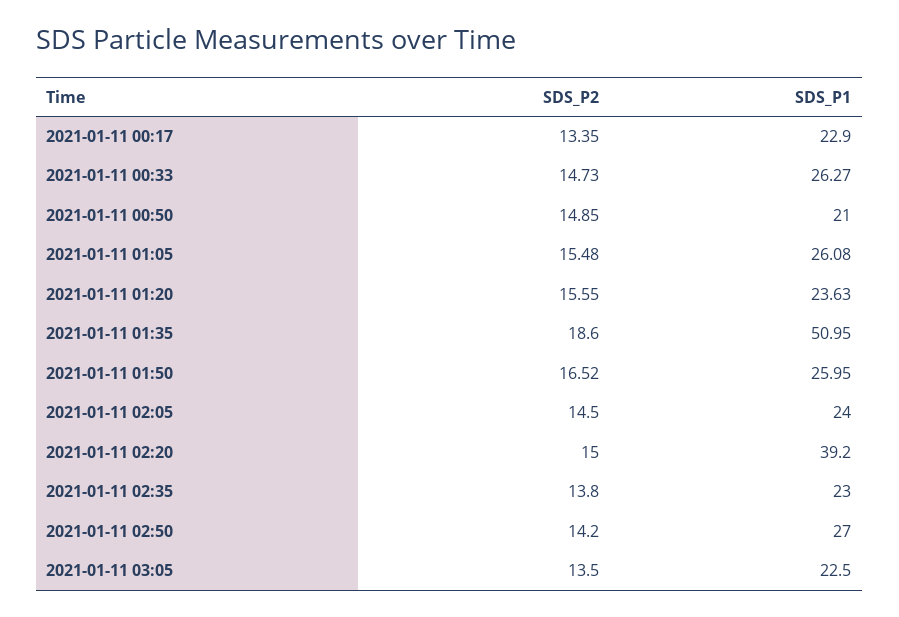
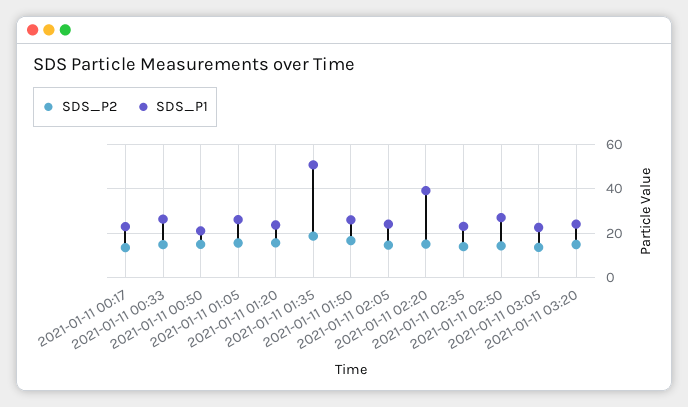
SDS_P2, 2021-01-11 03:20: none -> 15
SDS_P1, 2021-01-11 03:20: none -> 25

